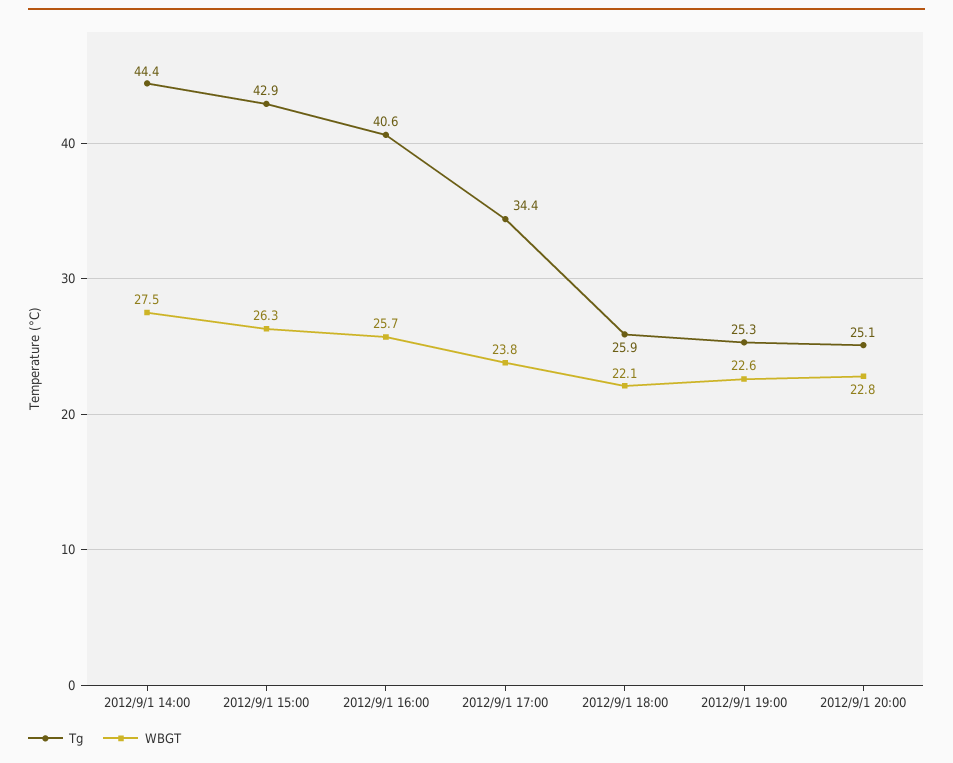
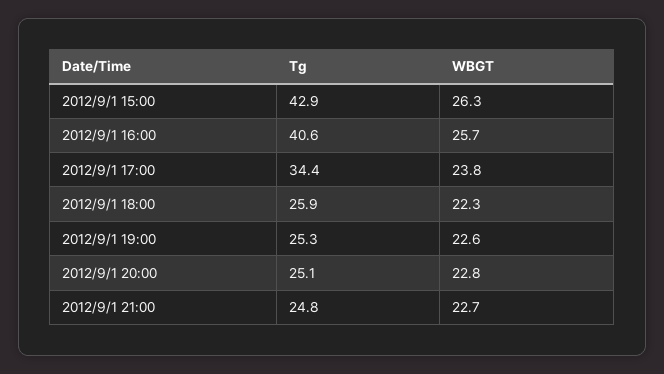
Tg, 2012/9/1 14:00: 44.4 -> none
WBGT, 2012/9/1 14:00: 27.5 -> none
WBGT, 2012/9/1 18:00: 22.1 -> 22.3
Tg, 2012/9/1 21:00: none -> 24.8
WBGT, 2012/9/1 21:00: none -> 22.7

